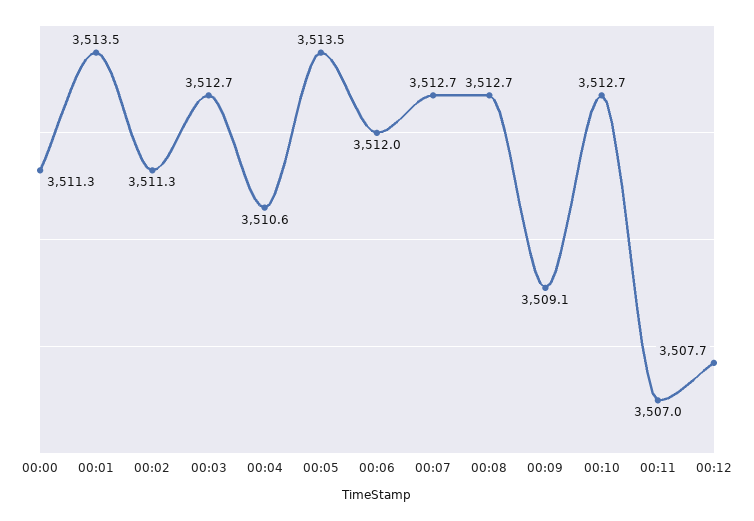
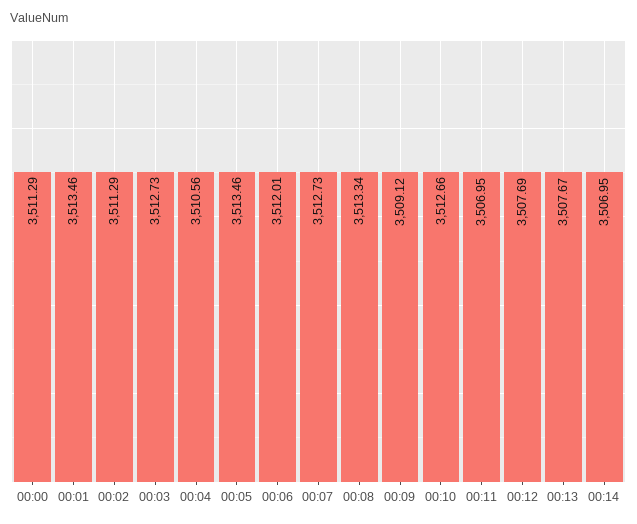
00:08: 3512.7 -> 3513.34
00:13: none -> 3507.67
00:14: none -> 3506.95

